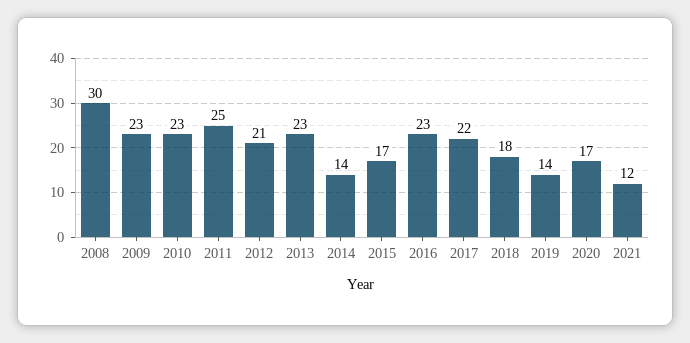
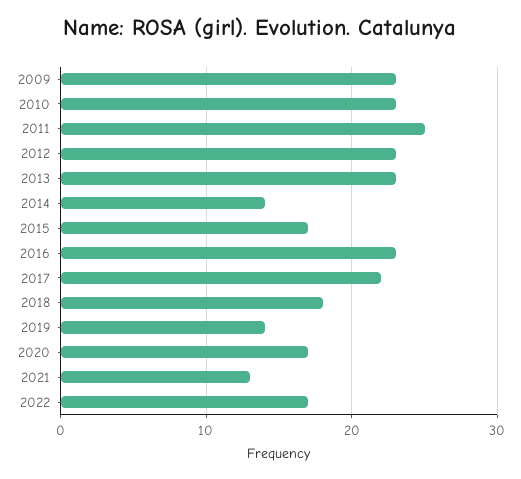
2008: 30 -> none
2012: 21 -> 23
2021: 12 -> 13
2022: none -> 17

